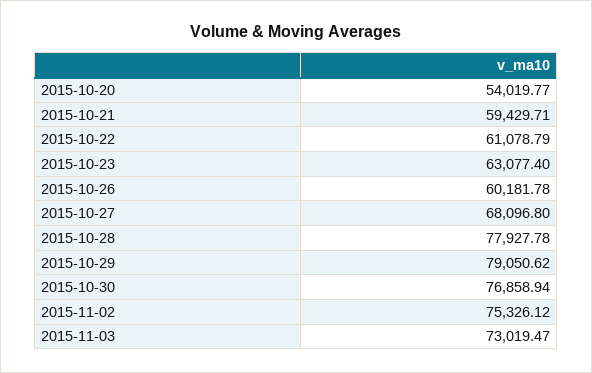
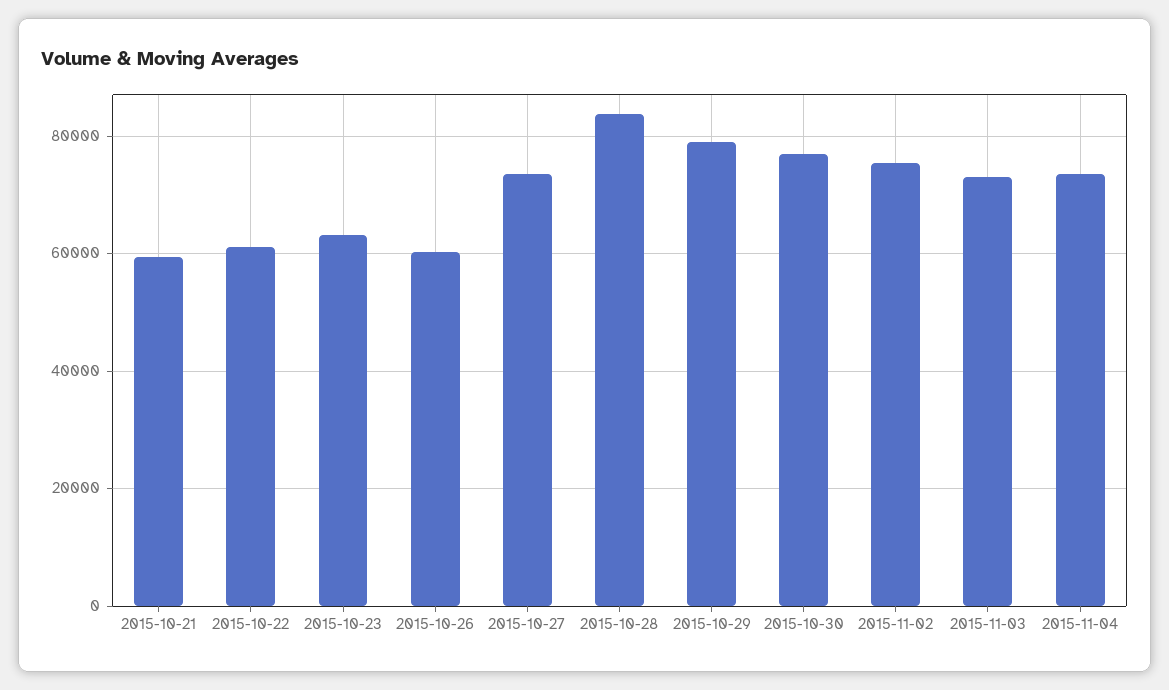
2015-10-20: 54019.77 -> none
2015-10-27: 68096.8 -> 74000
2015-10-28: 77927.78 -> 84000
2015-11-04: none -> 74000

